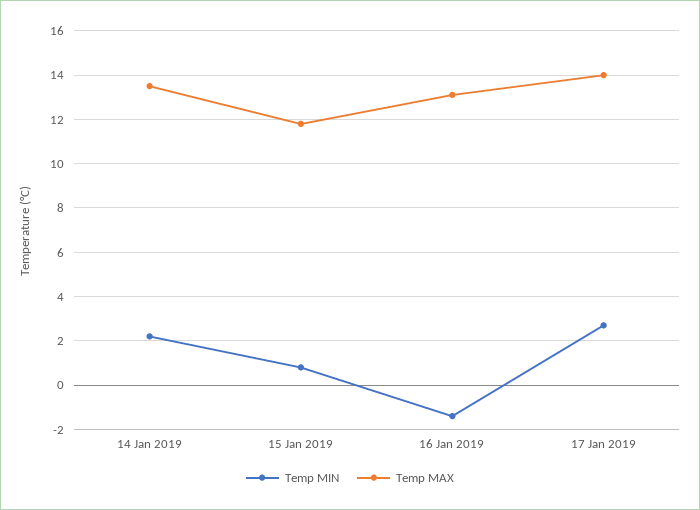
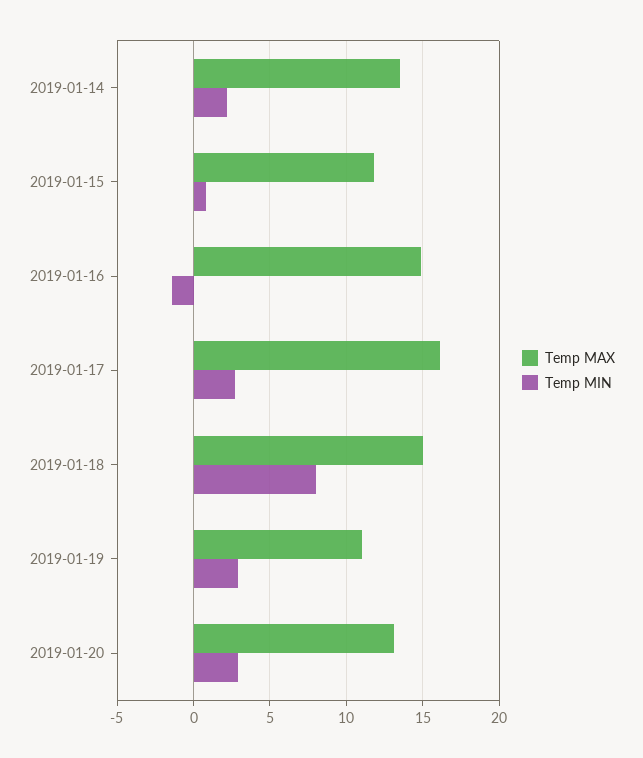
Temp MAX, 16 Jan 2019: 13 -> 15
Temp MAX, 17 Jan 2019: 14 -> 16
Temp MAX, 2019-01-18: none -> 15
Temp MIN, 2019-01-18: none -> 8
Temp MAX, 2019-01-19: none -> 11
Temp MIN, 2019-01-19: none -> 3
Temp MAX, 2019-01-20: none -> 13
Temp MIN, 2019-01-20: none -> 3

